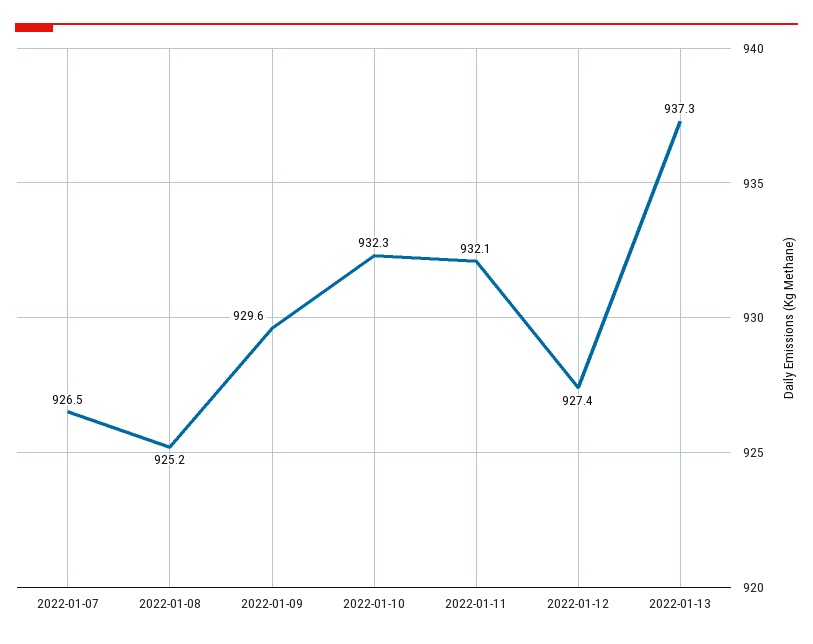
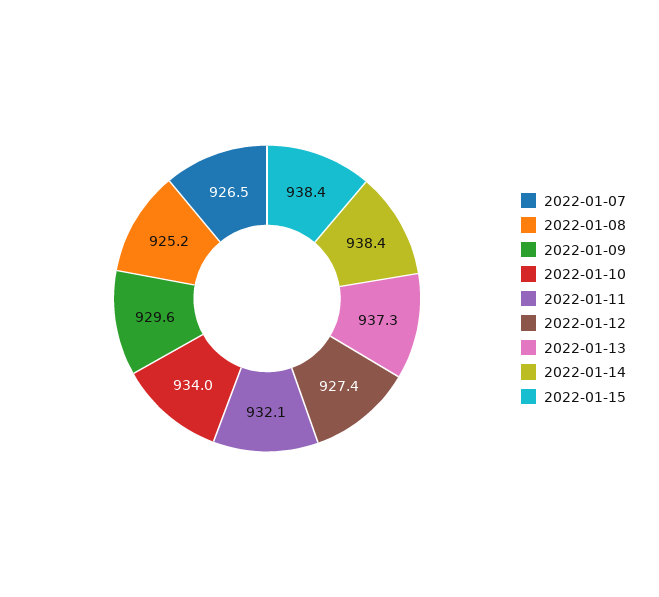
2022-01-10: 932.3 -> 934
2022-01-14: none -> 938.4
2022-01-15: none -> 938.4

